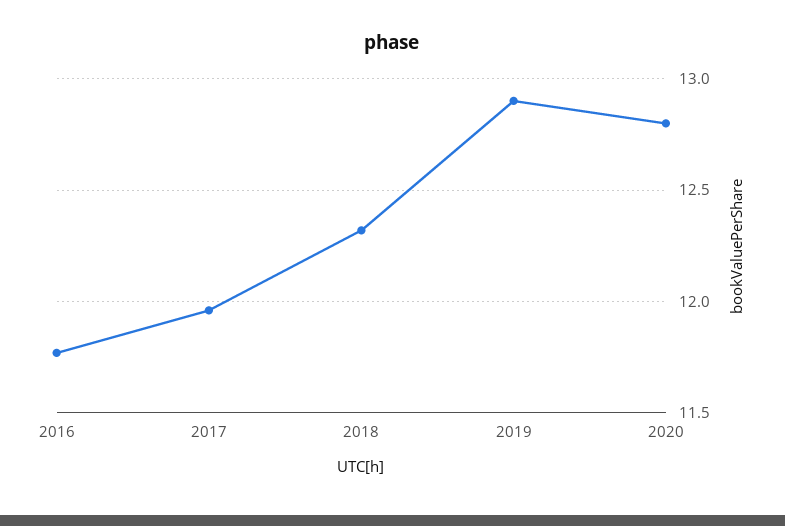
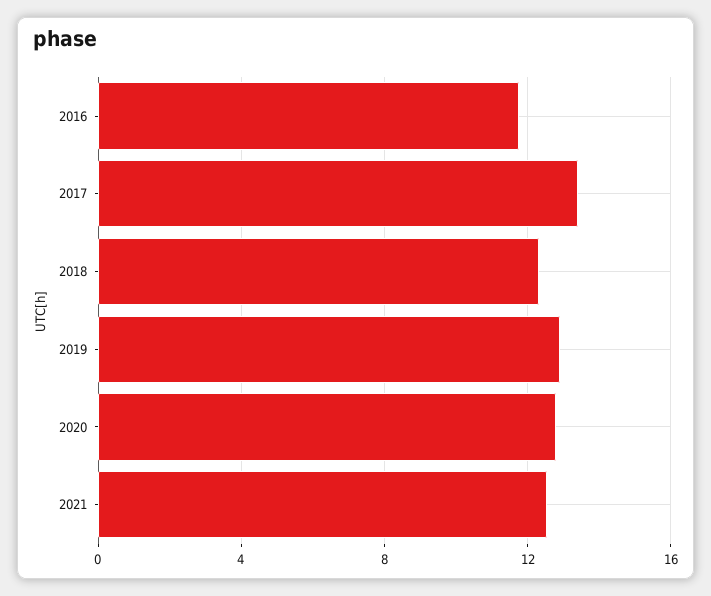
2017: 11.95 -> 13.5
2021: none -> 12.5

